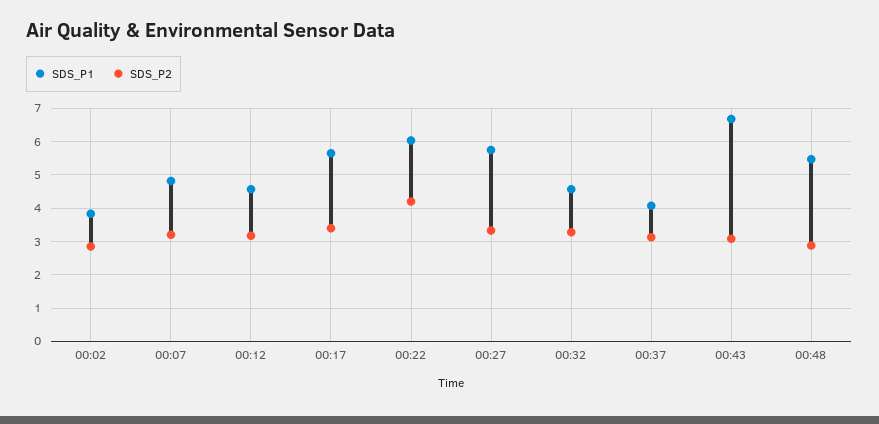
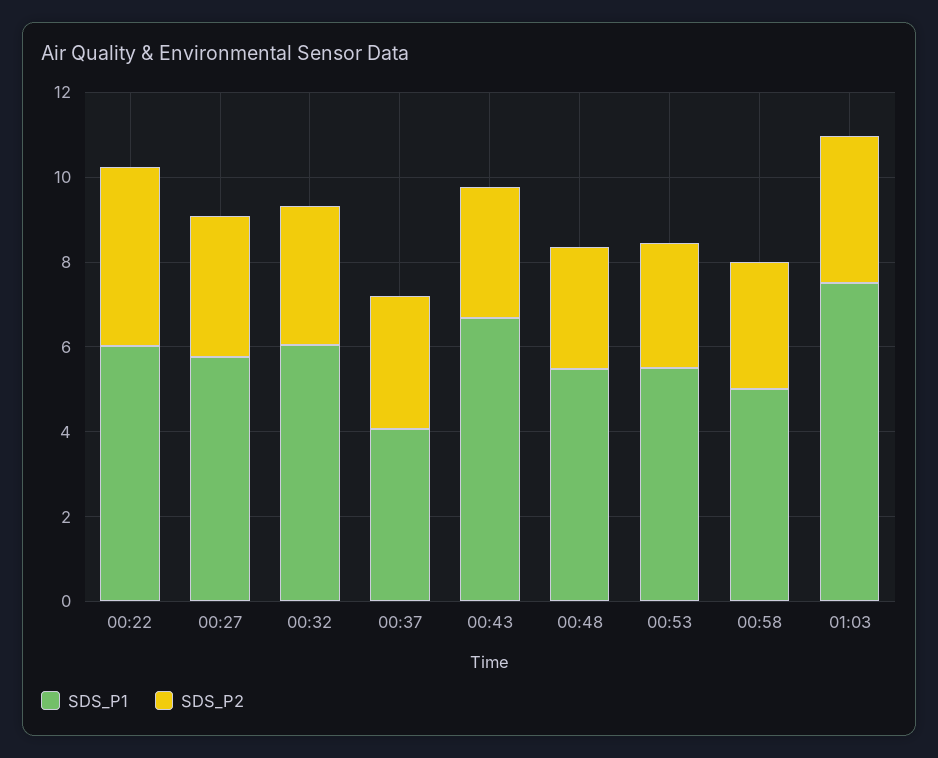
SDS_P1, 00:02: 3.8 -> none
SDS_P2, 00:02: 2.8 -> none
SDS_P1, 00:07: 4.8 -> none
SDS_P2, 00:07: 3.2 -> none
SDS_P1, 00:12: 4.6 -> none
SDS_P2, 00:12: 3.2 -> none
SDS_P1, 00:17: 5.6 -> none
SDS_P2, 00:17: 3.4 -> none
SDS_P1, 00:32: 4.6 -> 6
SDS_P1, 00:53: none -> 5.5
SDS_P2, 00:53: none -> 3
SDS_P1, 00:58: none -> 5
SDS_P2, 00:58: none -> 3
SDS_P1, 01:03: none -> 7.5
SDS_P2, 01:03: none -> 3.5

